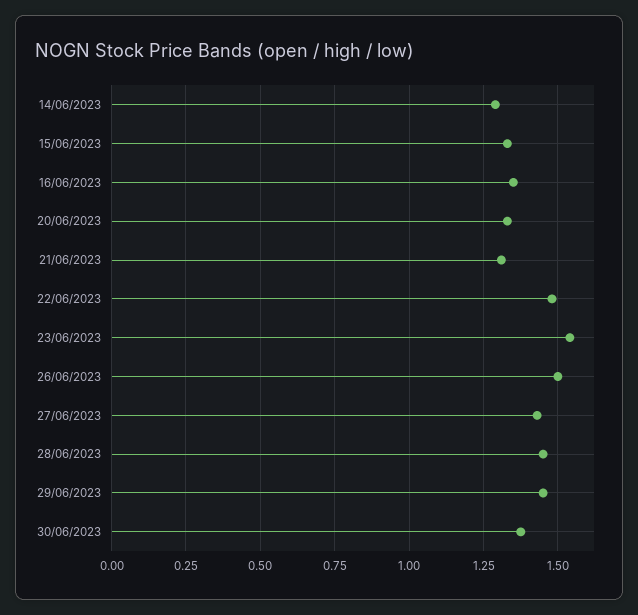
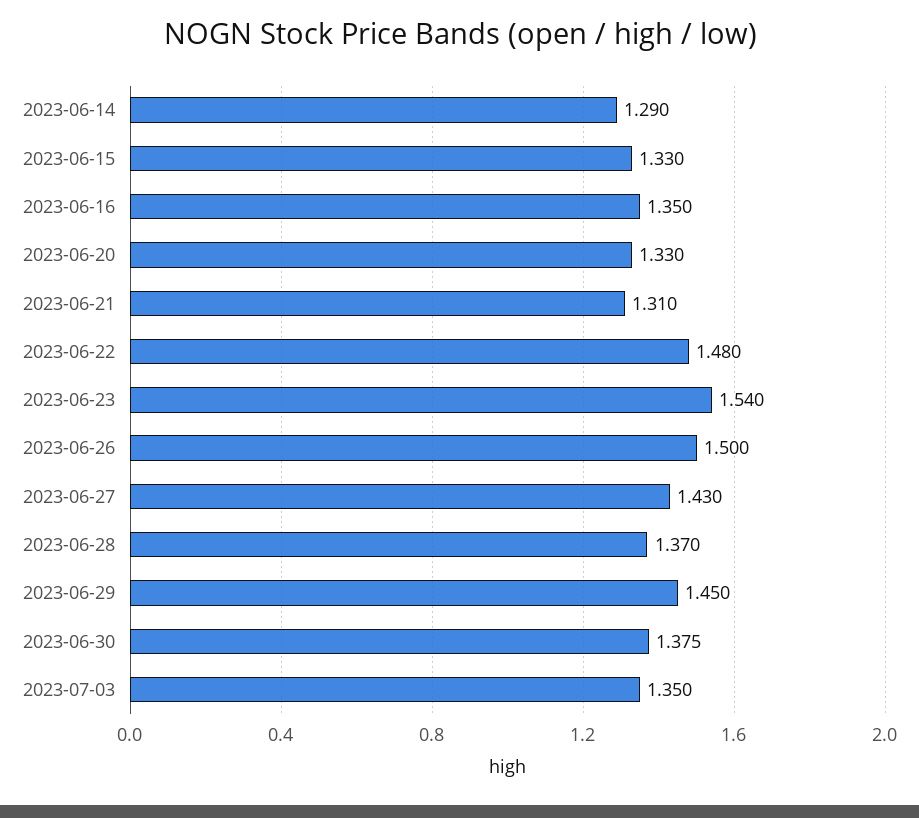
28/06/2023: 1.45 -> 1.37
2023-07-03: none -> 1.35

